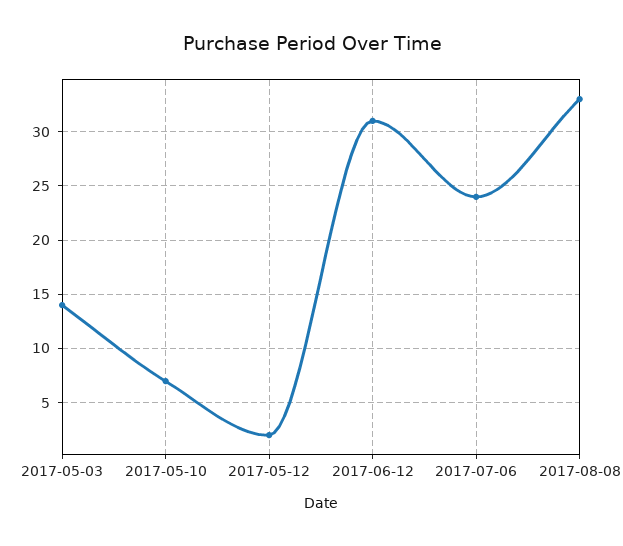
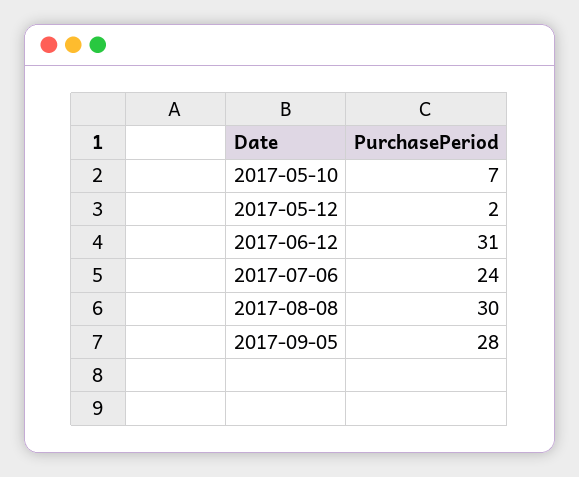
2017-05-03: 14 -> none
2017-08-08: 33 -> 30
2017-09-05: none -> 28

